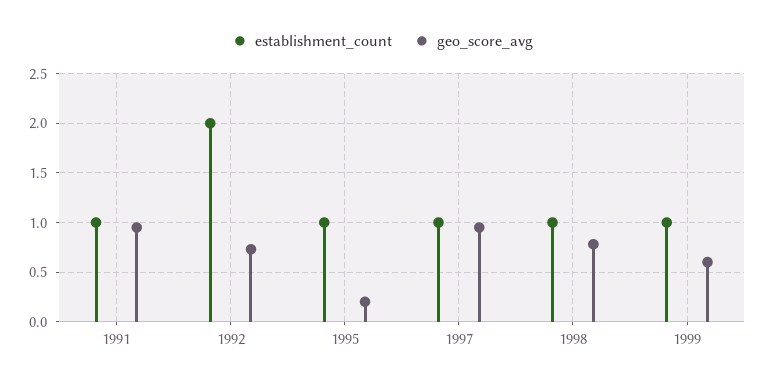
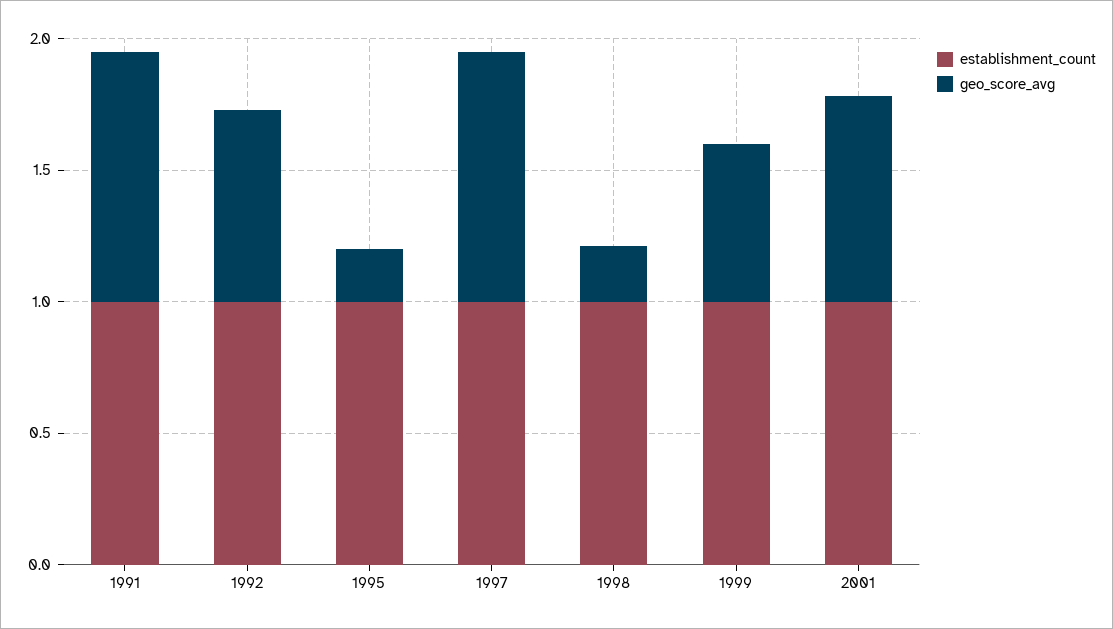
establishment_count, 1992: 2 -> 1
geo_score_avg, 1998: 0.8 -> 0.2
establishment_count, 2001: none -> 1
geo_score_avg, 2001: none -> 0.8

